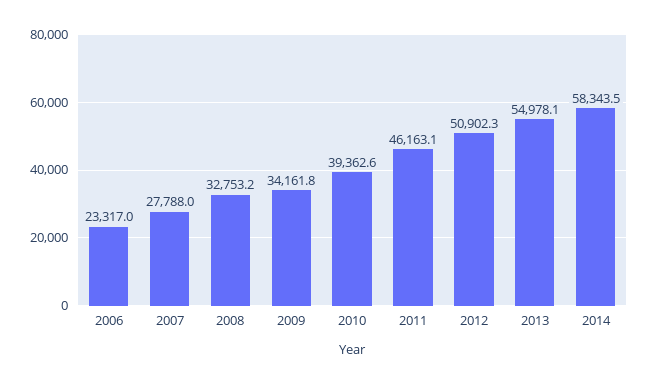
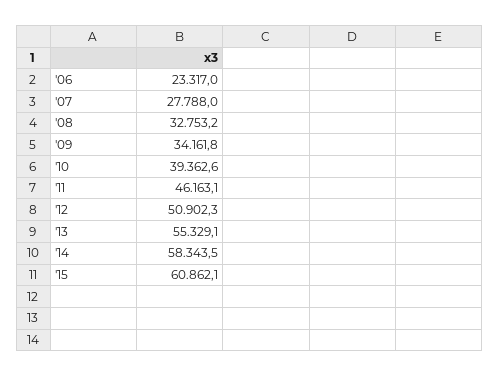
2013: 54978.1 -> 55329.1
'15: none -> 60862.1

